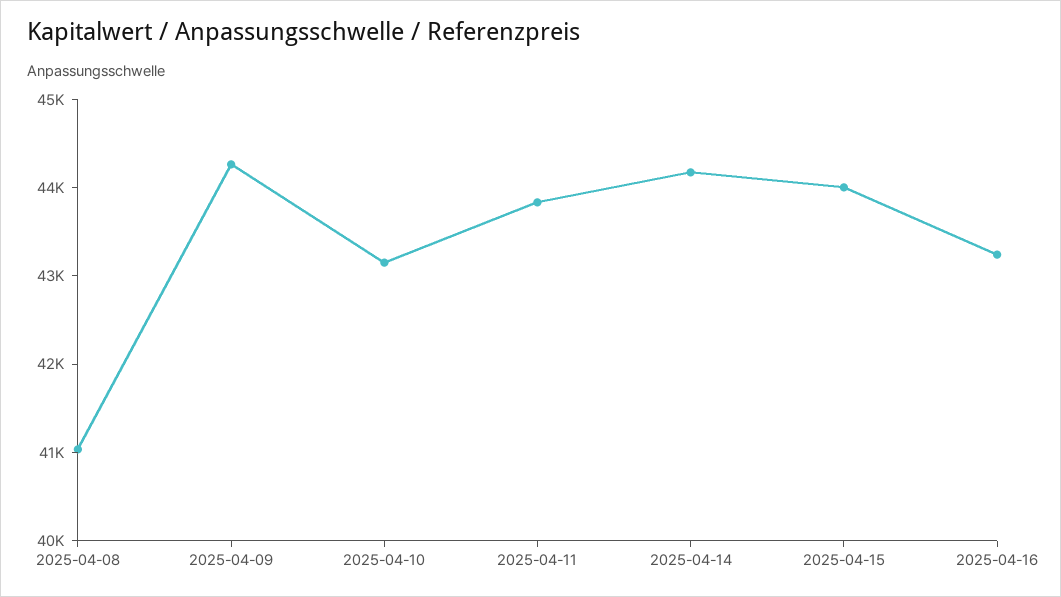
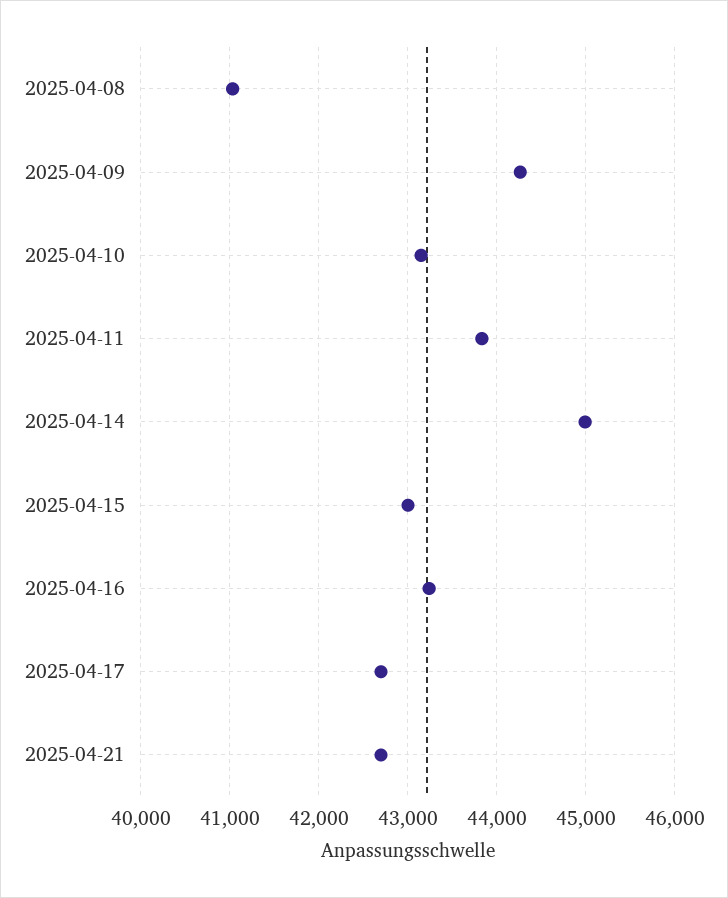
2025-04-14: 44200 -> 45000
2025-04-15: 44000 -> 43000
2025-04-17: none -> 42700
2025-04-21: none -> 42700

